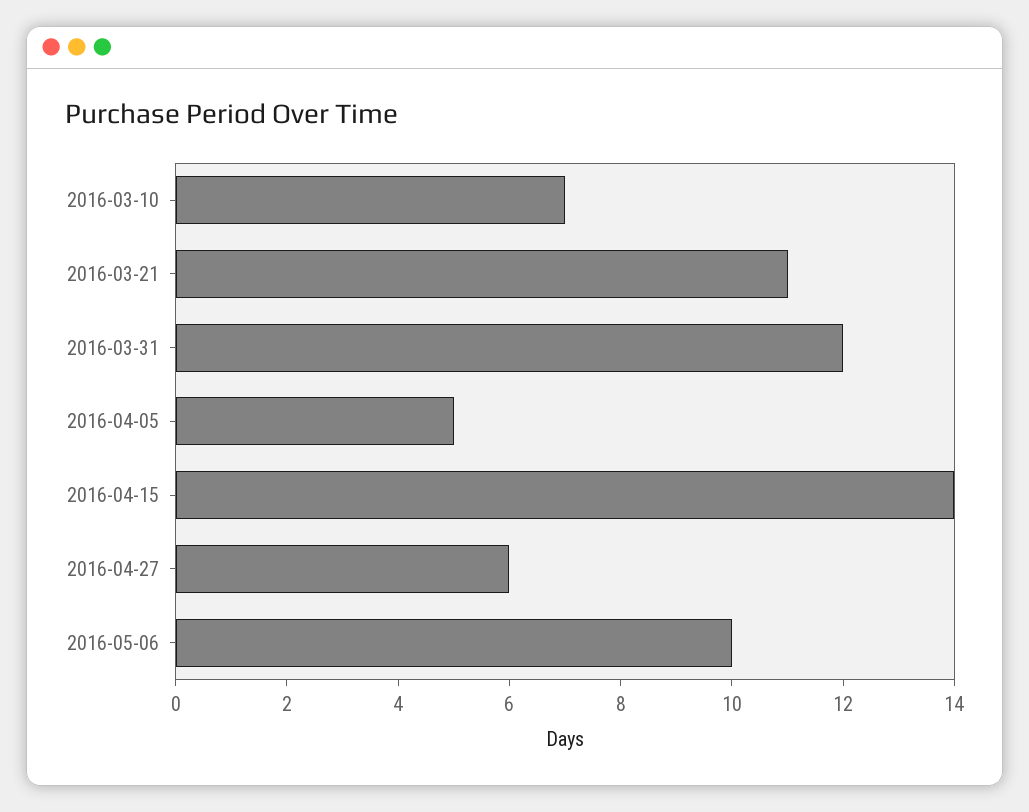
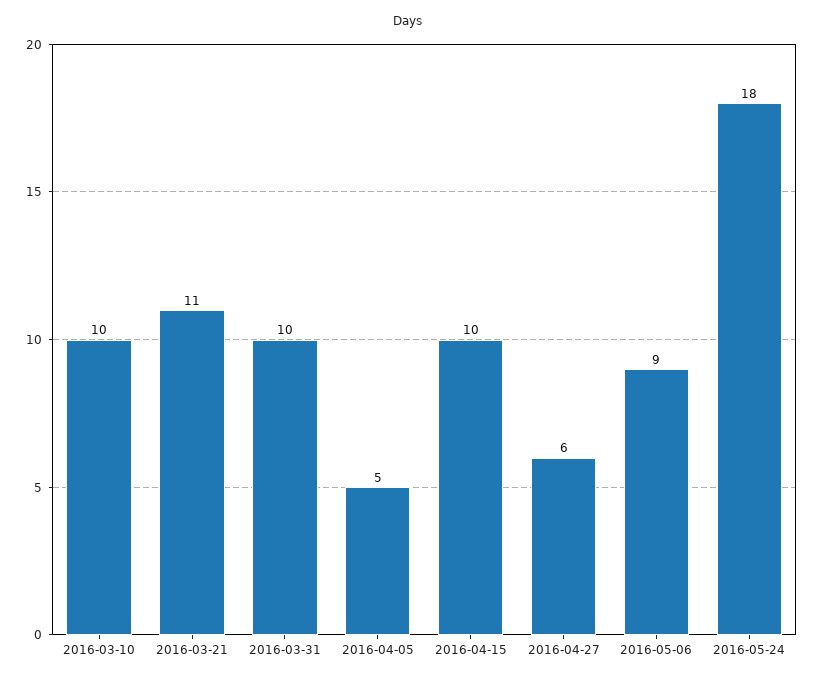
2016-03-10: 7 -> 10
2016-03-31: 12 -> 10
2016-04-15: 14 -> 10
2016-05-06: 10 -> 9
2016-05-24: none -> 18

